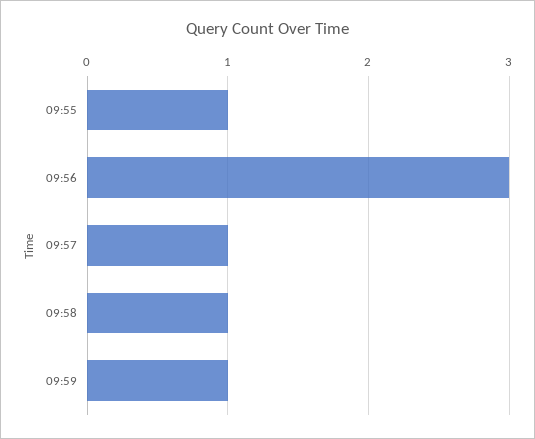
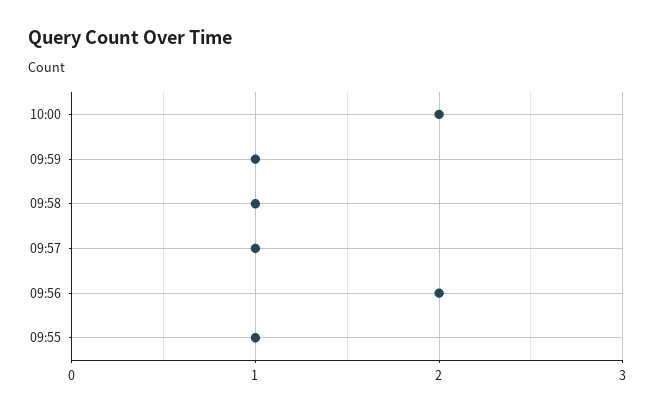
09:56: 3 -> 2
10:00: none -> 2

